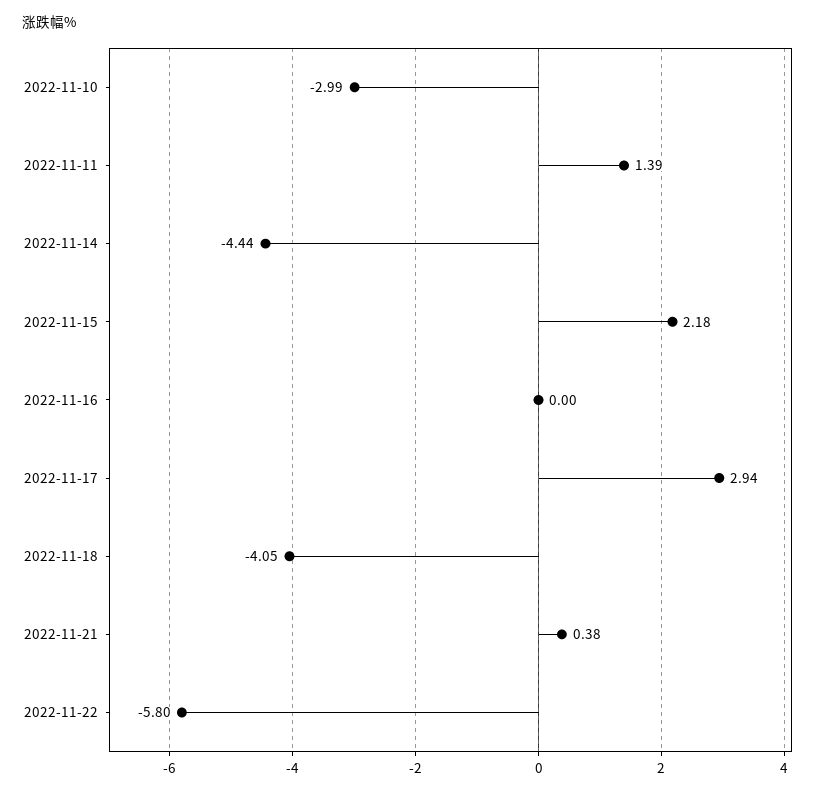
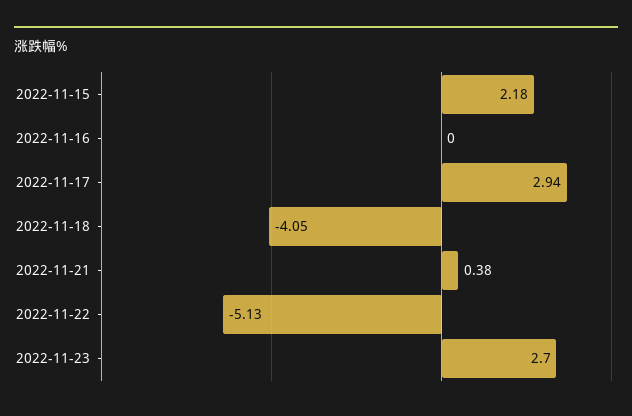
2022-11-10: -2.99 -> none
2022-11-11: 1.39 -> none
2022-11-14: -4.44 -> none
2022-11-22: -5.8 -> -5.13
2022-11-23: none -> 2.7

